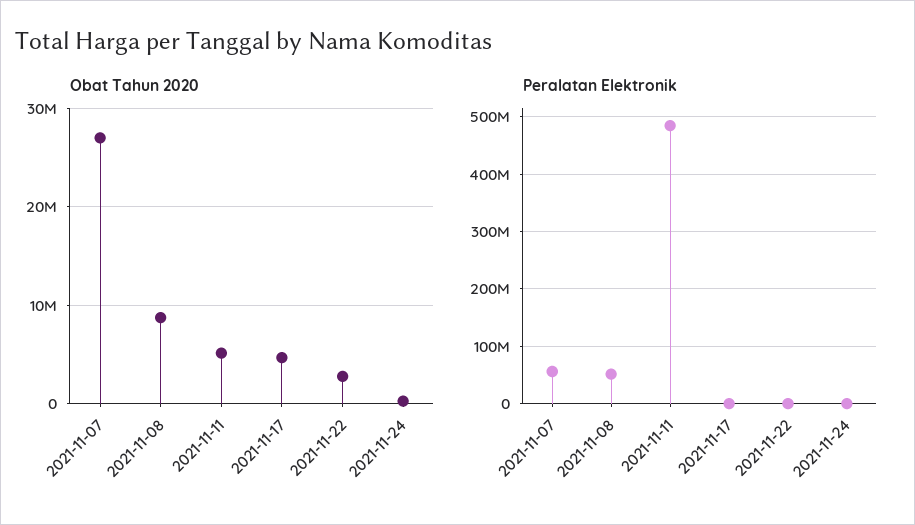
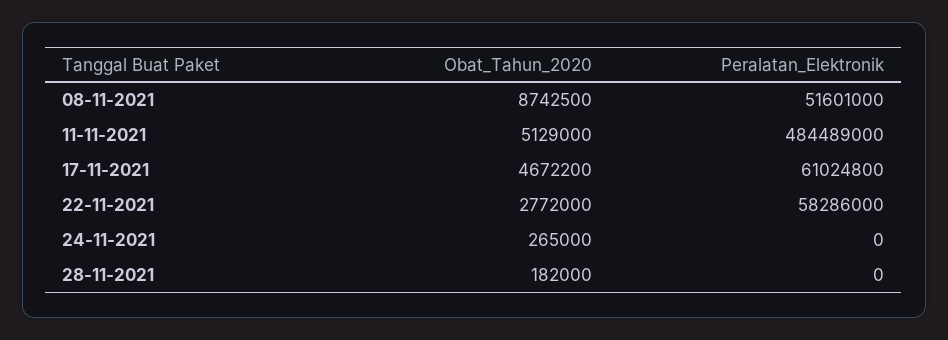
Obat Tahun 2020, 2021-11-07: 27000000 -> none
Peralatan Elektronik, 2021-11-07: 60000000 -> none
Peralatan Elektronik, 2021-11-17: 0 -> 61024800
Peralatan Elektronik, 2021-11-22: 0 -> 58286000
Obat Tahun 2020, 28-11-2021: none -> 182000
Peralatan Elektronik, 28-11-2021: none -> 0

